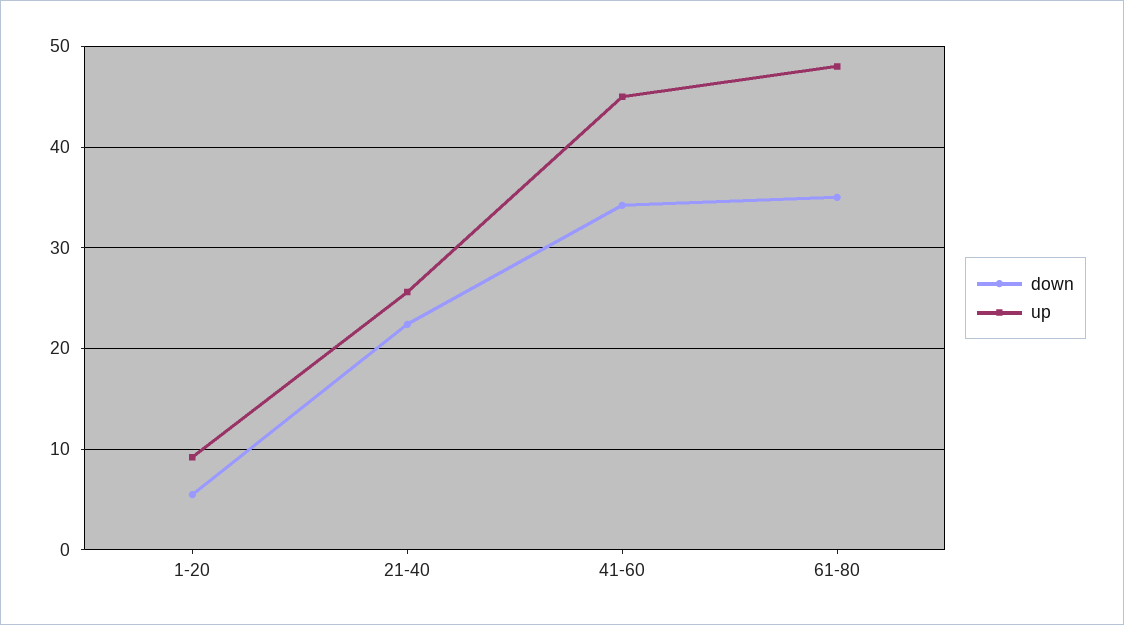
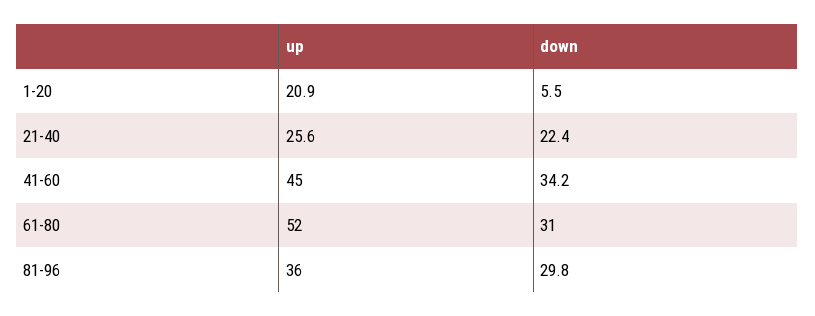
up, 1-20: 9 -> 20.9
down, 61-80: 35 -> 31
up, 61-80: 48 -> 52
up, 81-96: none -> 36
down, 81-96: none -> 29.8

